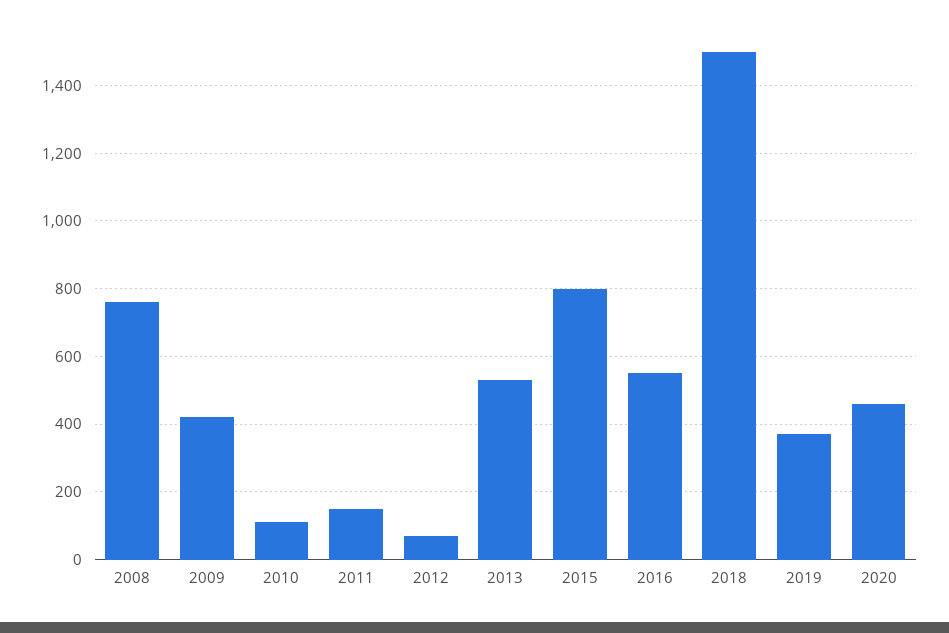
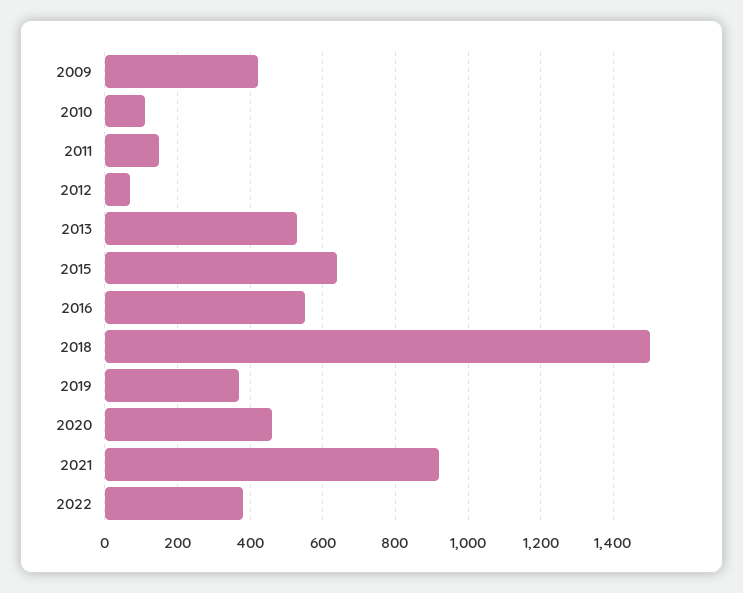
2008: 760 -> none
2015: 800 -> 640
2021: none -> 920
2022: none -> 380

